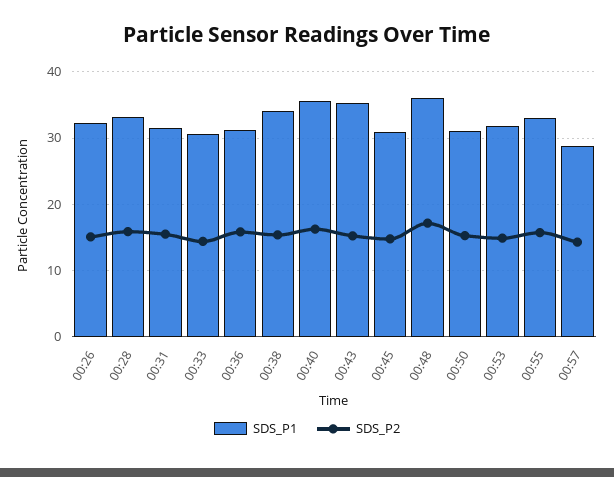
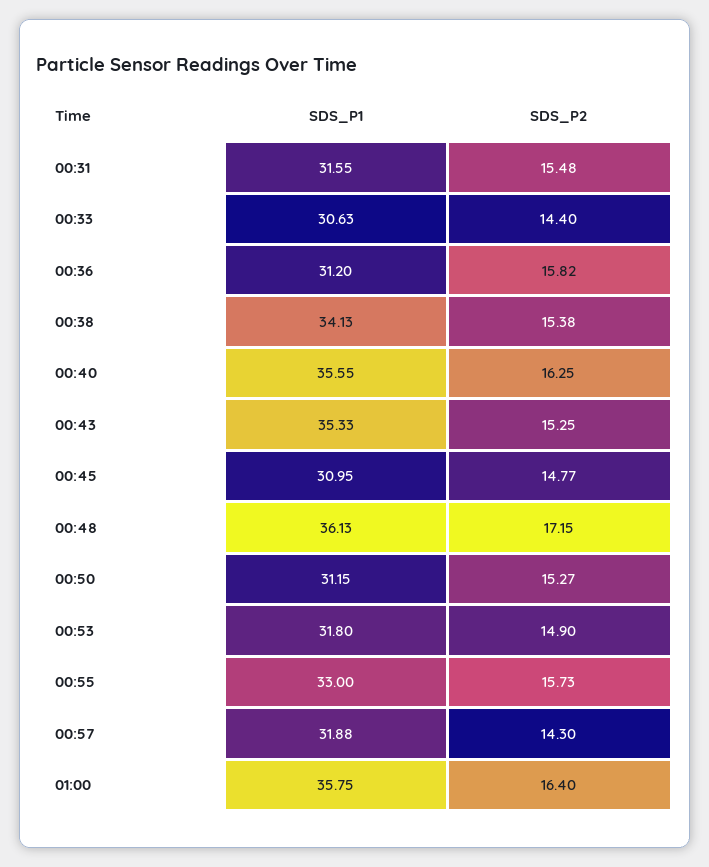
SDS_P1, 00:26: 32 -> none
SDS_P2, 00:26: 15 -> none
SDS_P1, 00:28: 33 -> none
SDS_P2, 00:28: 16 -> none
SDS_P1, 00:57: 29 -> 31.88
SDS_P1, 01:00: none -> 35.75
SDS_P2, 01:00: none -> 16.4

